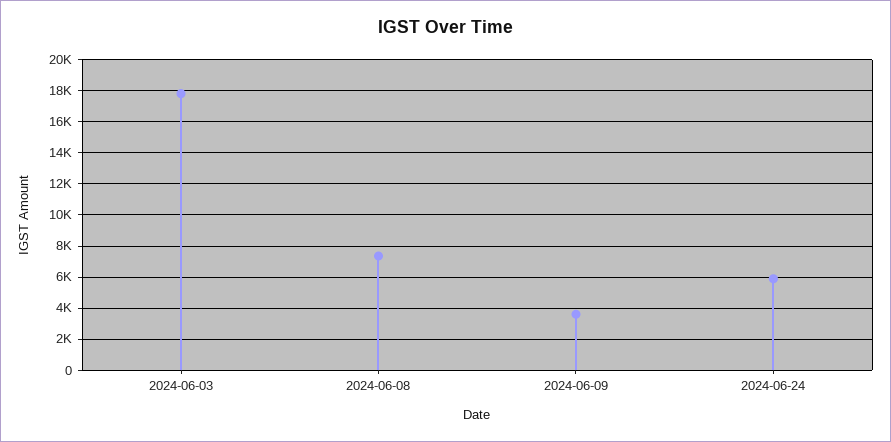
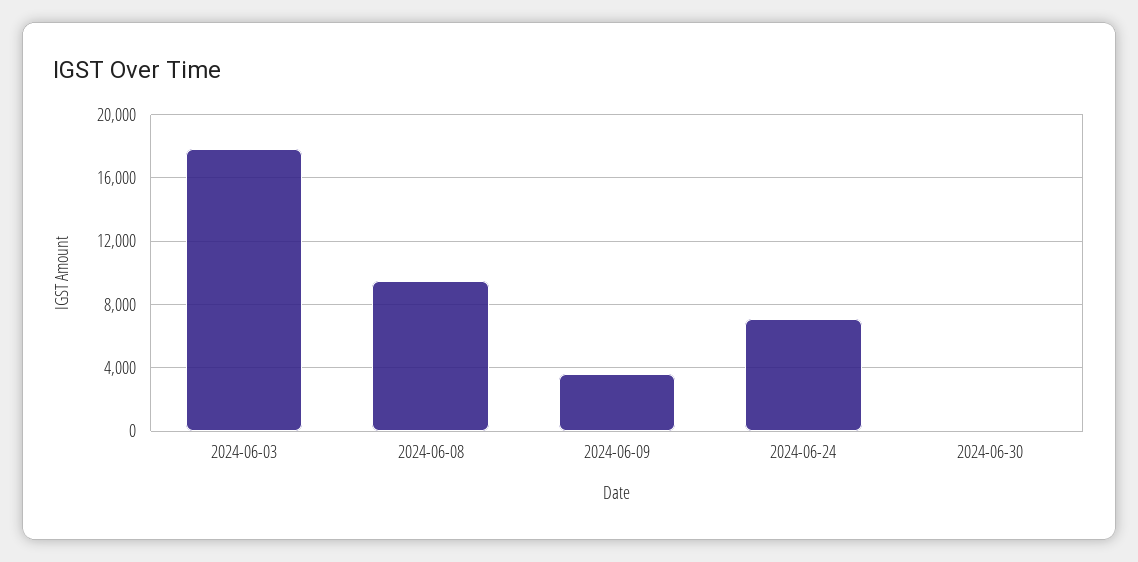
2024-06-08: 7500 -> 9500
2024-06-24: 6000 -> 7000
2024-06-30: none -> 0

